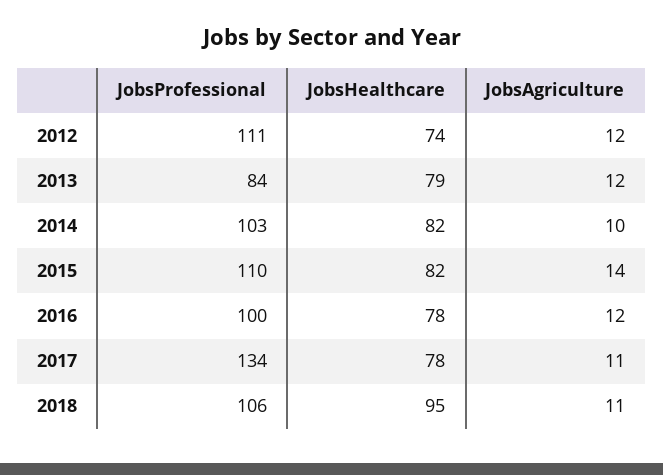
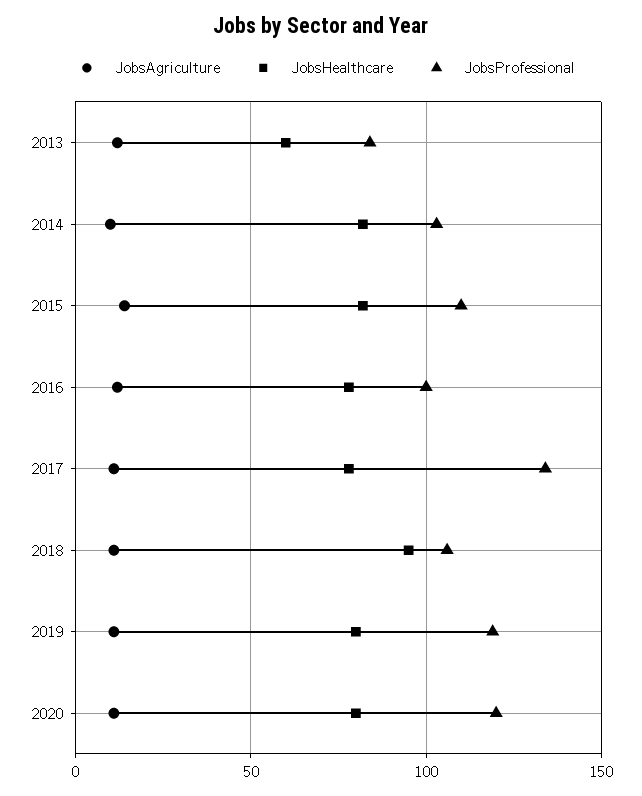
JobsProfessional, 2012: 111 -> none
JobsHealthcare, 2012: 74 -> none
JobsAgriculture, 2012: 12 -> none
JobsHealthcare, 2013: 79 -> 60
JobsAgriculture, 2019: none -> 10
JobsHealthcare, 2019: none -> 80
JobsProfessional, 2019: none -> 120
JobsAgriculture, 2020: none -> 10
JobsHealthcare, 2020: none -> 80
JobsProfessional, 2020: none -> 120

